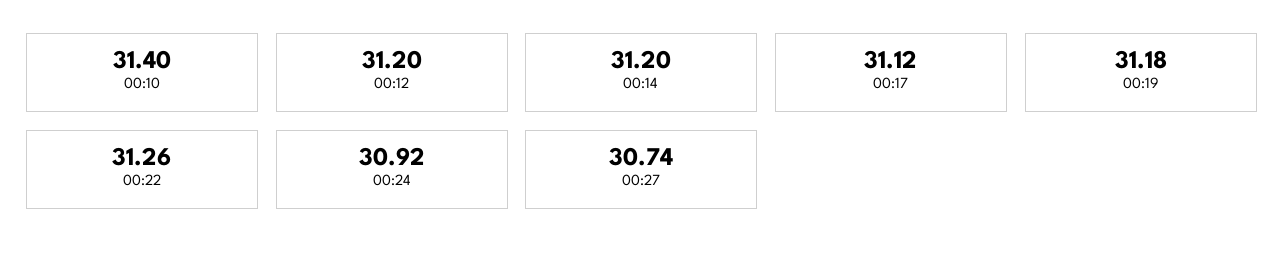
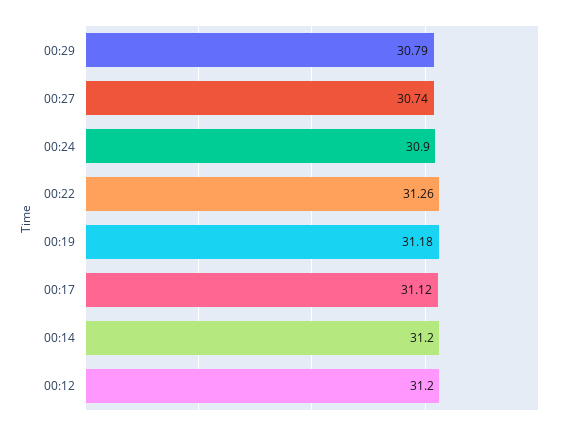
00:10: 31.4 -> none
00:24: 30.92 -> 30.9
00:29: none -> 30.79

